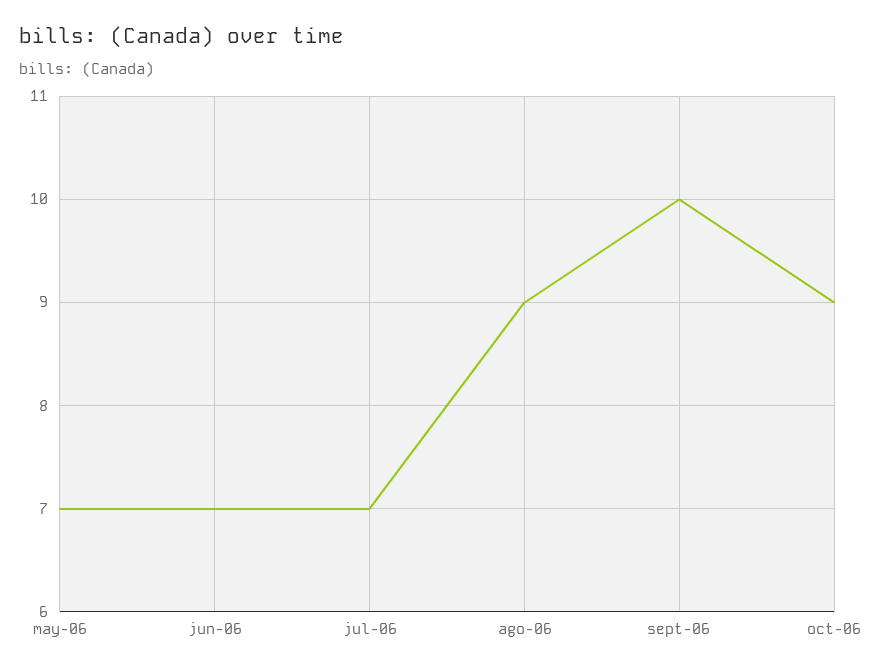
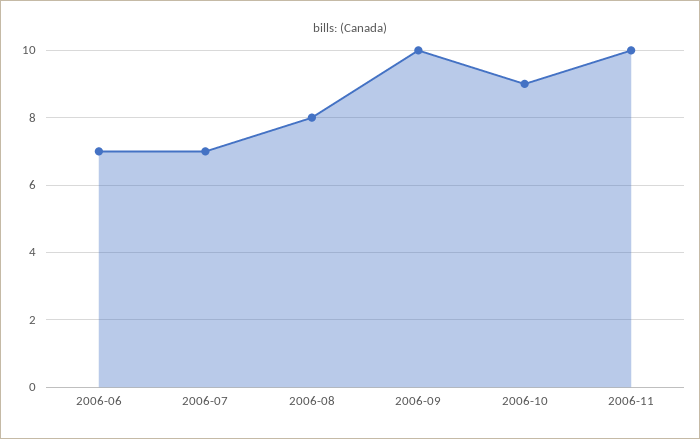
may-06: 7 -> none
ago-06: 9 -> 8
2006-11: none -> 10

